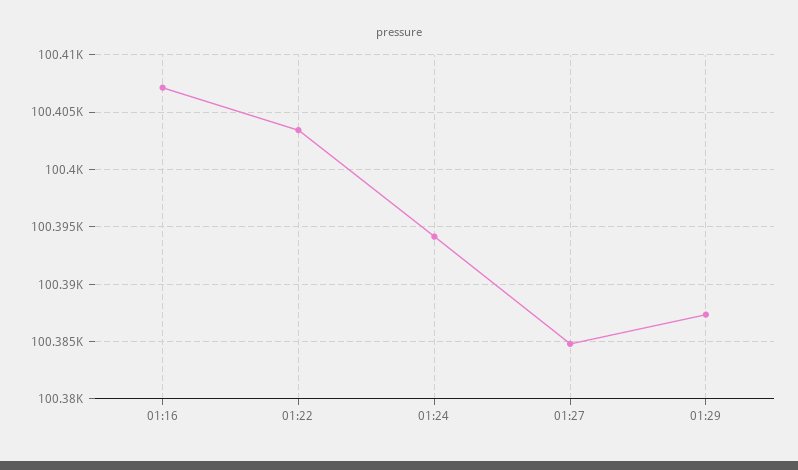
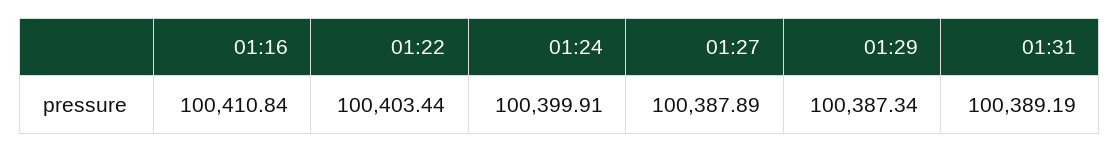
01:16: 100407 -> 100410.84
01:24: 100394 -> 100399.91
01:27: 100385 -> 100387.89
01:31: none -> 100389.19

